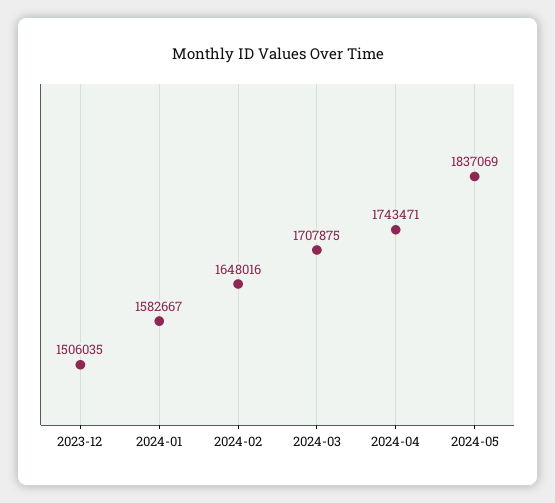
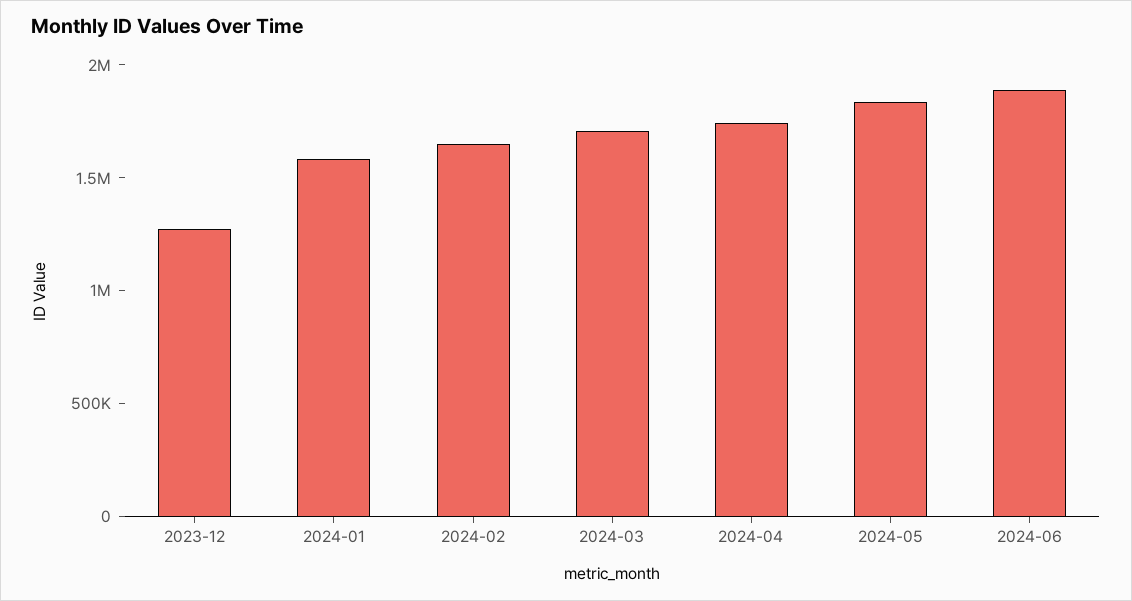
2023-12: 1506035 -> 1300000
2024-06: none -> 1900000

